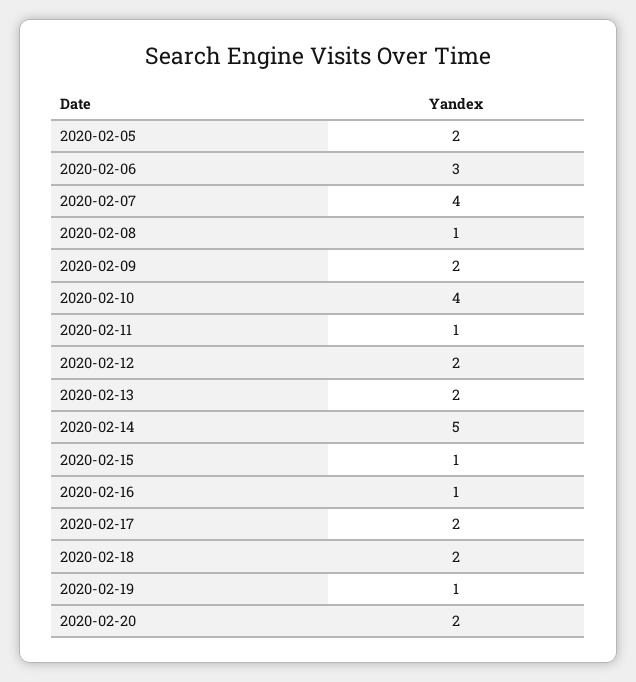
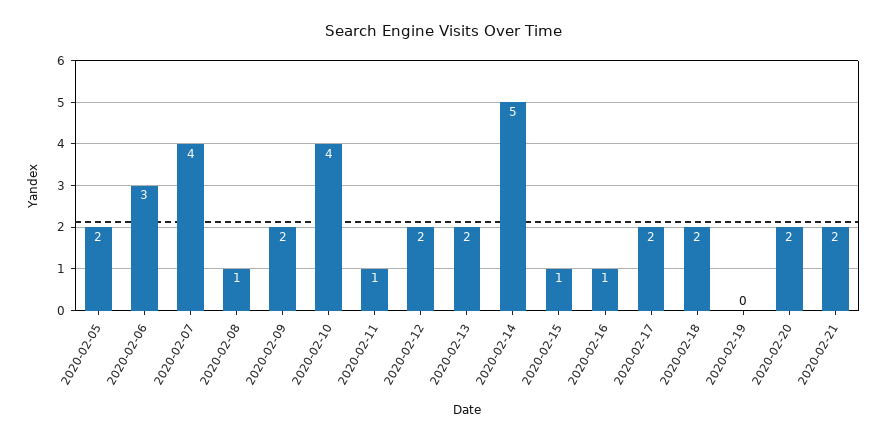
2020-02-19: 1 -> 0
2020-02-21: none -> 2

